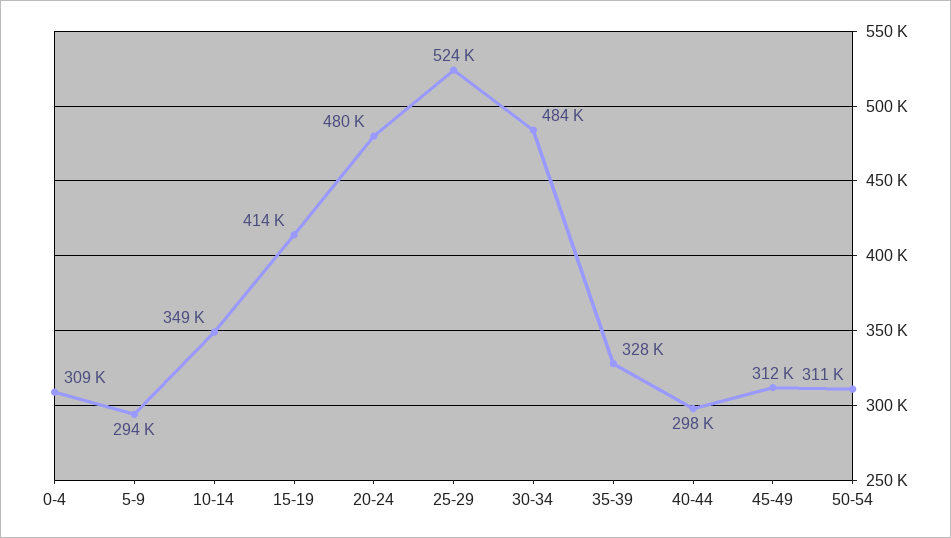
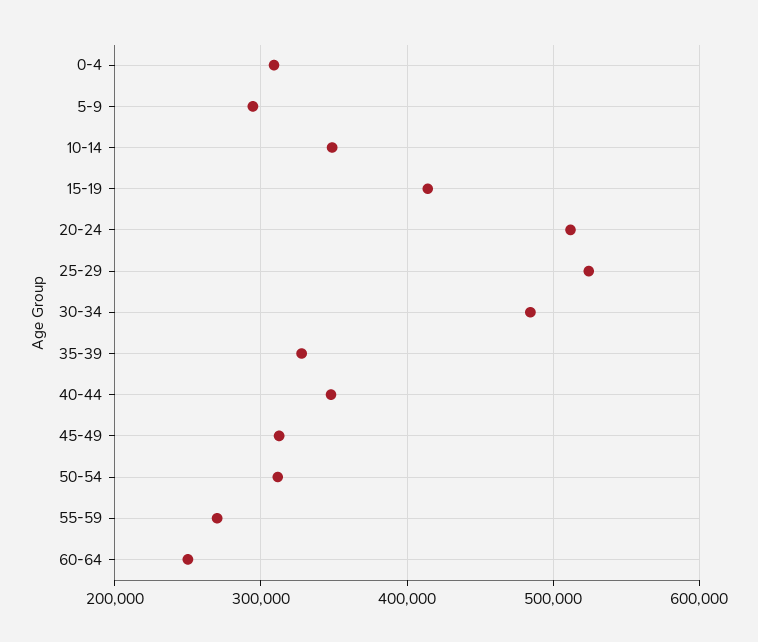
20-24: 480000 -> 510000
40-44: 298000 -> 350000
55-59: none -> 270000
60-64: none -> 250000

